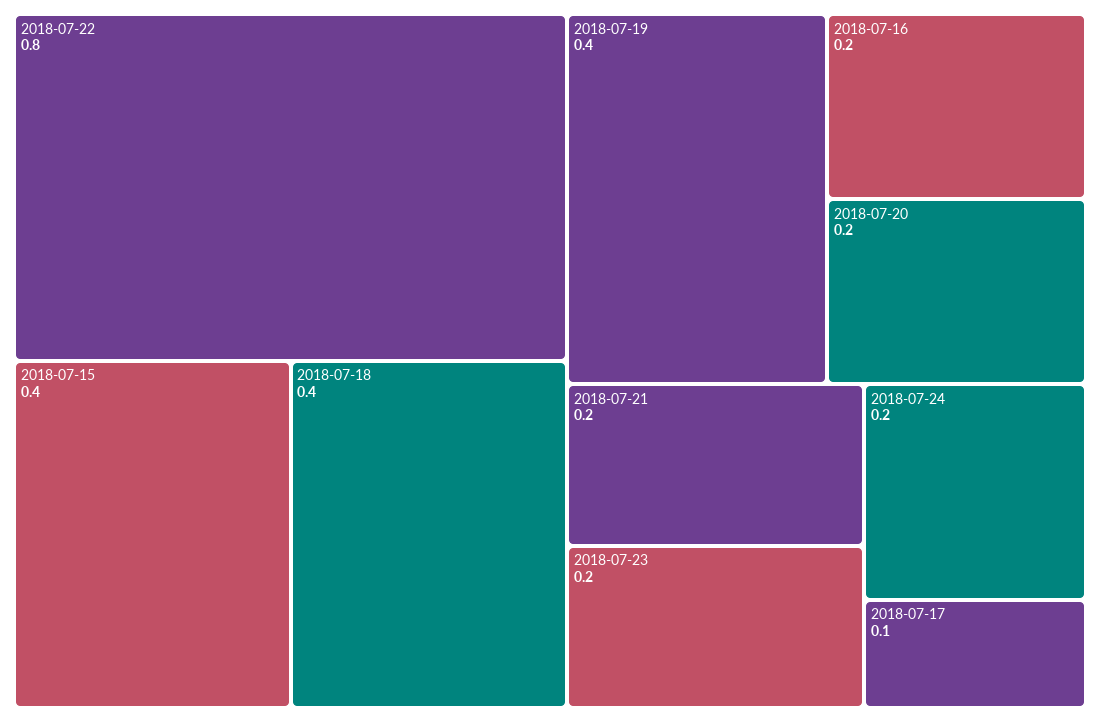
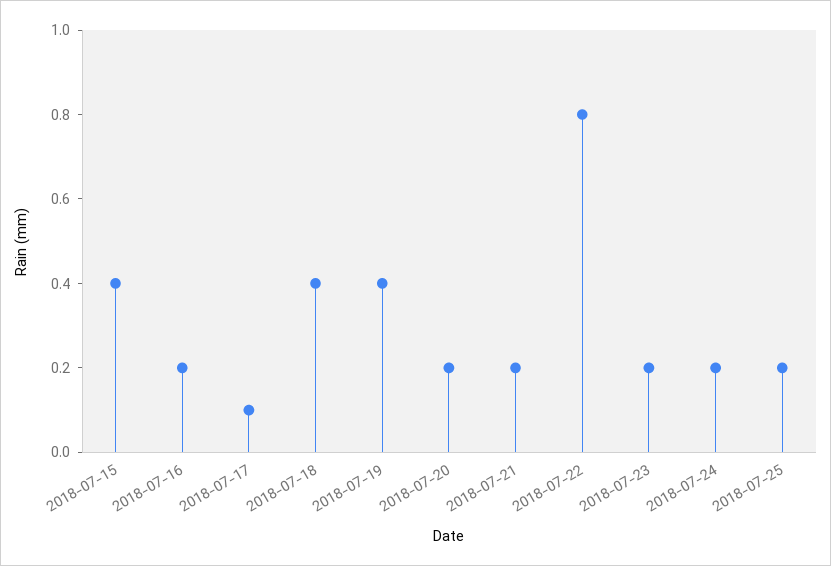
2018-07-25: none -> 0.2

